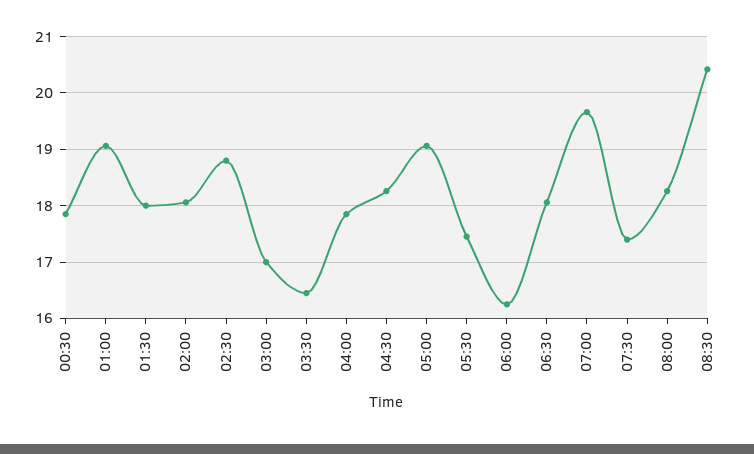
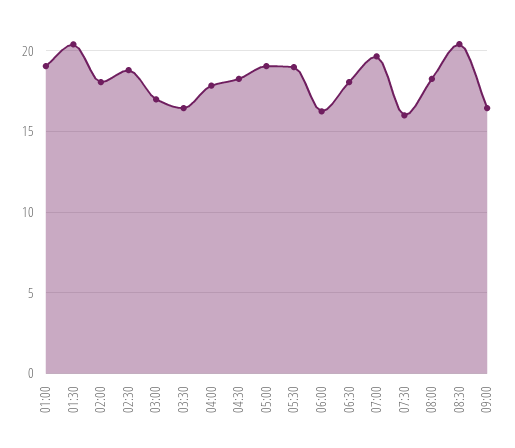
00:30: 17.8 -> none
01:30: 18 -> 20.5
05:30: 17.4 -> 19
07:30: 17.4 -> 16
09:00: none -> 16.5

